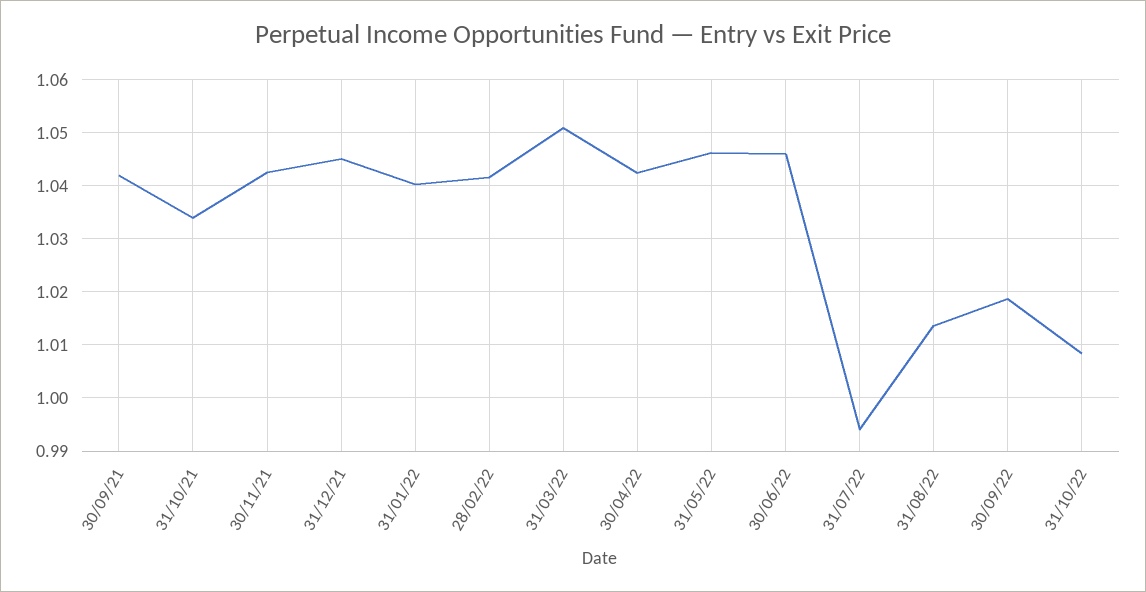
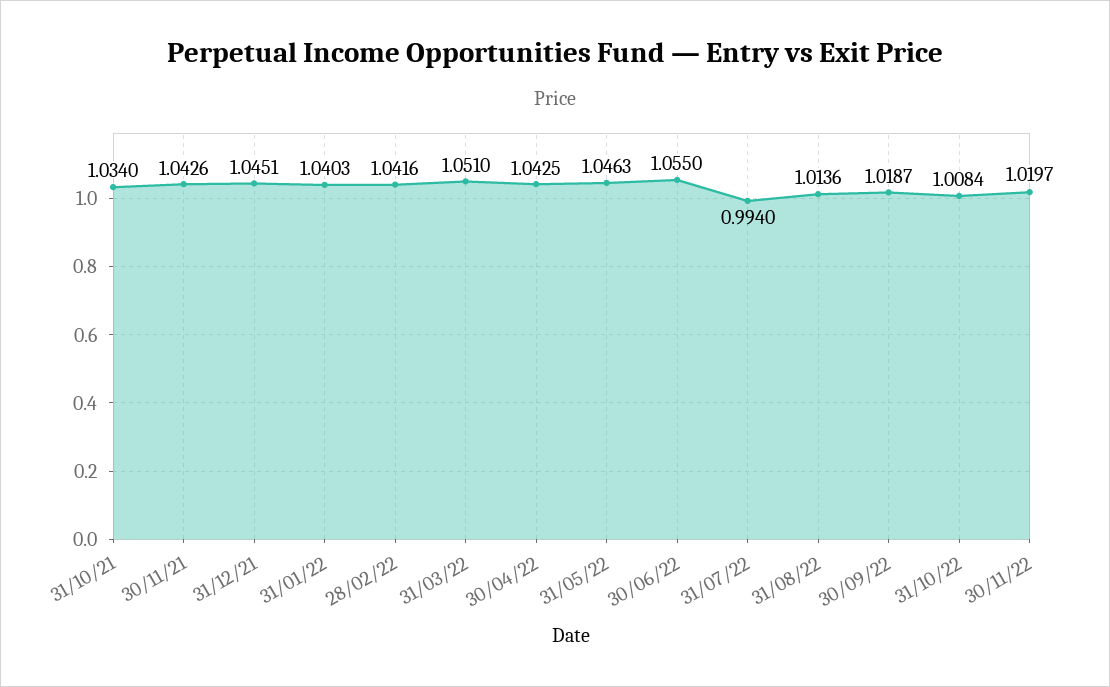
30/09/21: 1.042 -> none
30/06/22: 1.046 -> 1.055
30/11/22: none -> 1.0197

